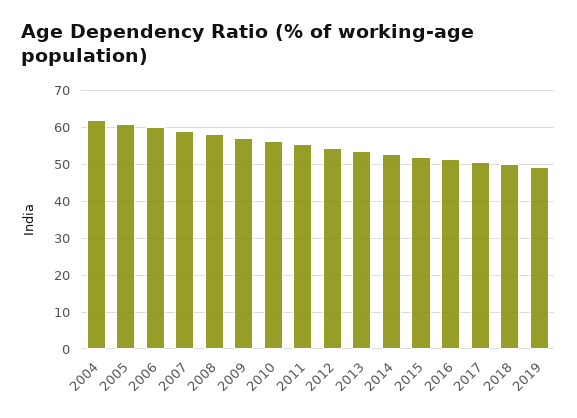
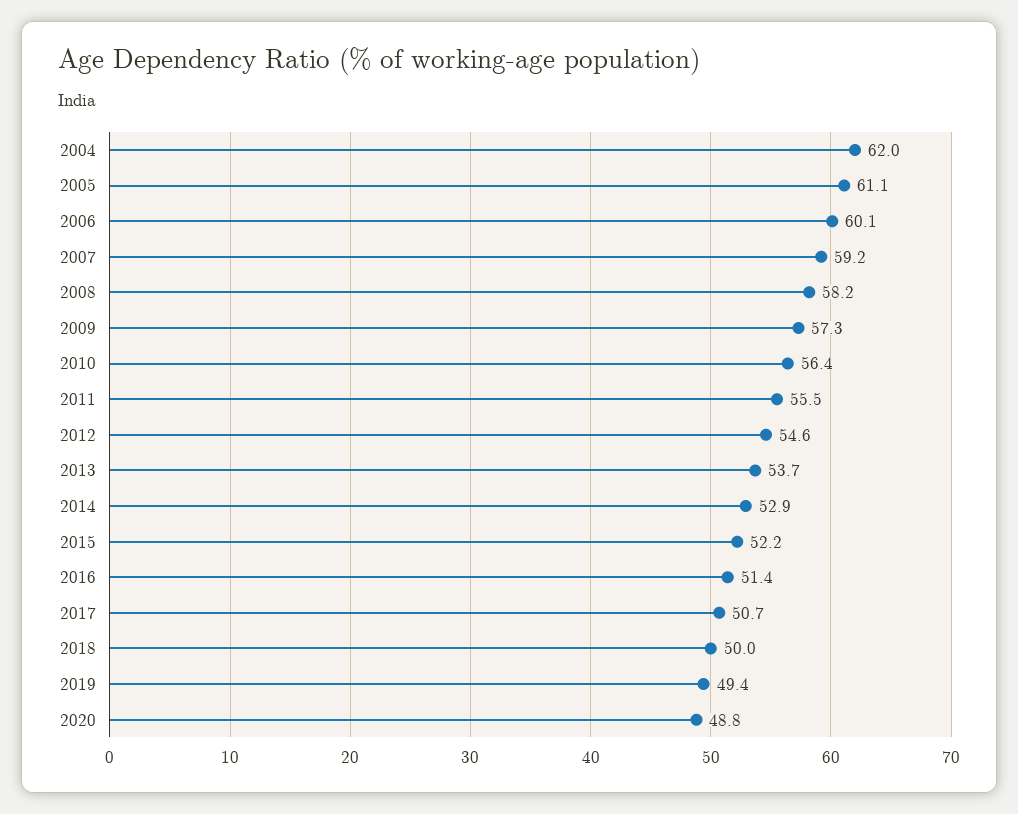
2020: none -> 48.8

